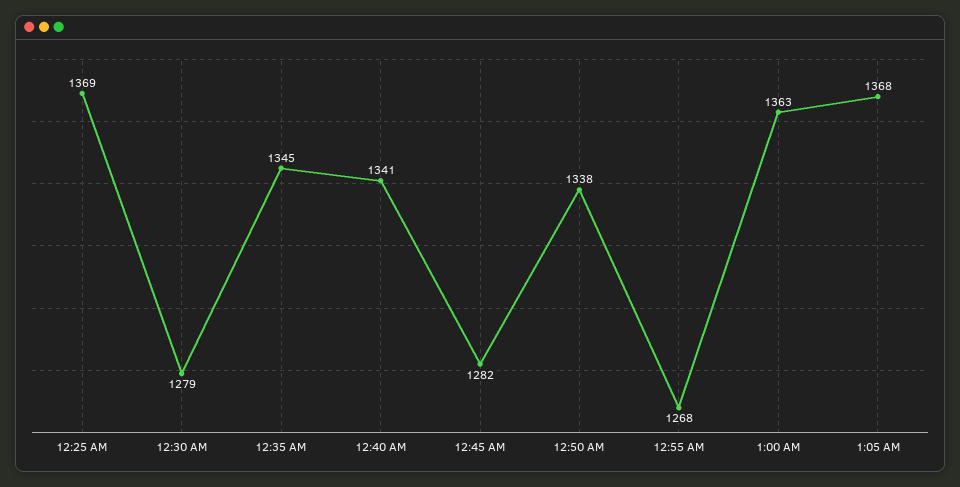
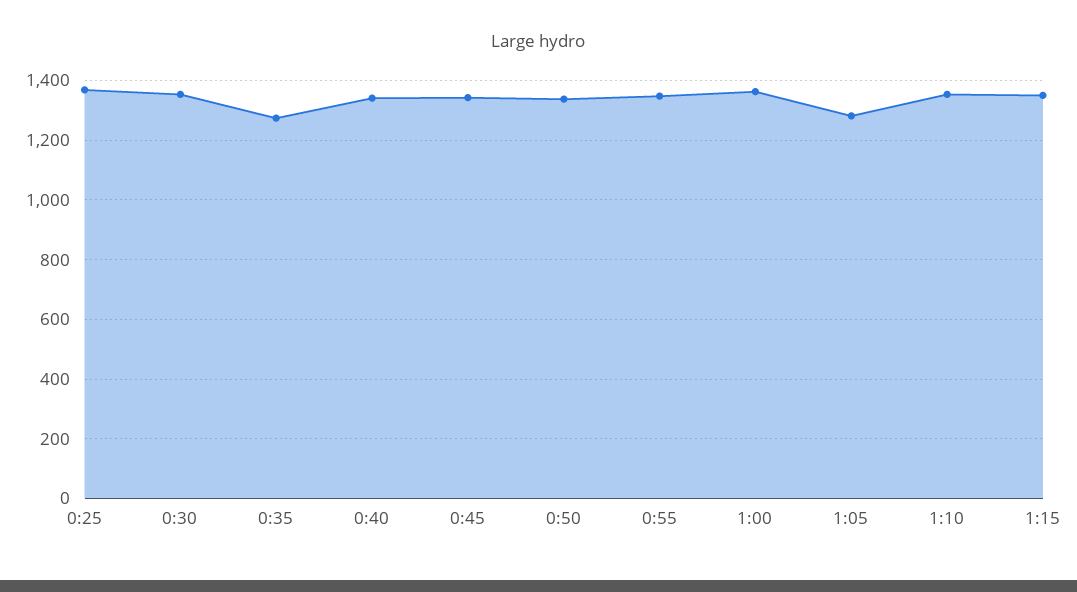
12:30 AM: 1279 -> 1350
12:35 AM: 1345 -> 1275
12:45 AM: 1282 -> 1350
12:55 AM: 1268 -> 1350
1:05 AM: 1368 -> 1275
1:10: none -> 1350
1:15: none -> 1350

